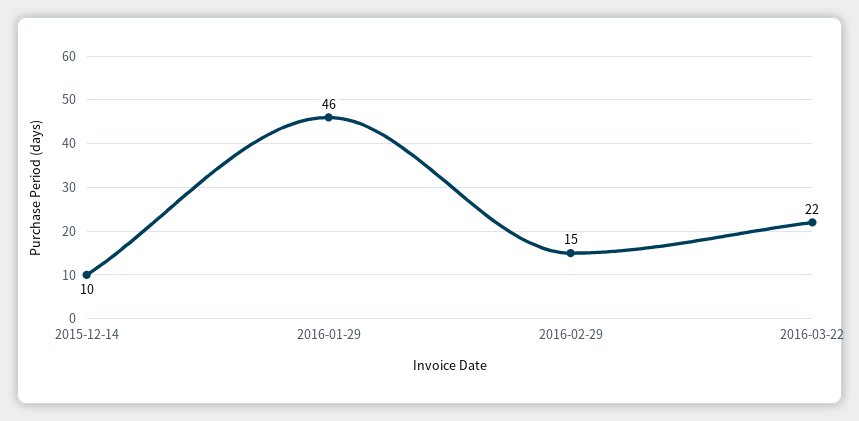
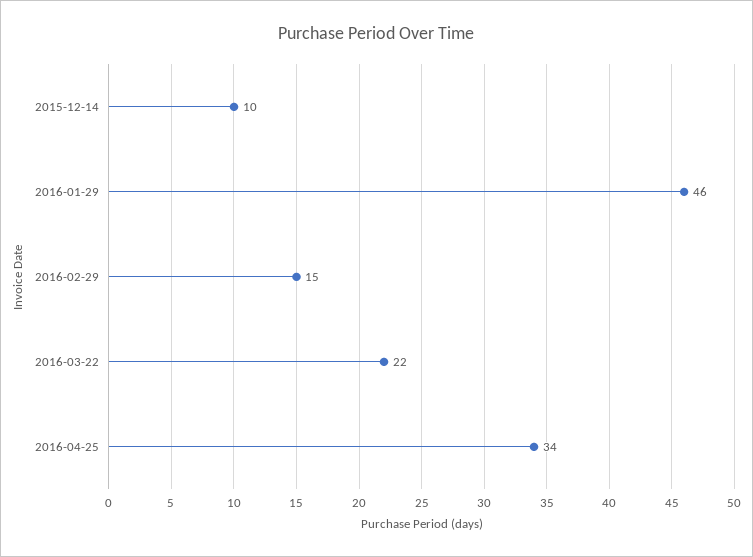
2016-04-25: none -> 34

